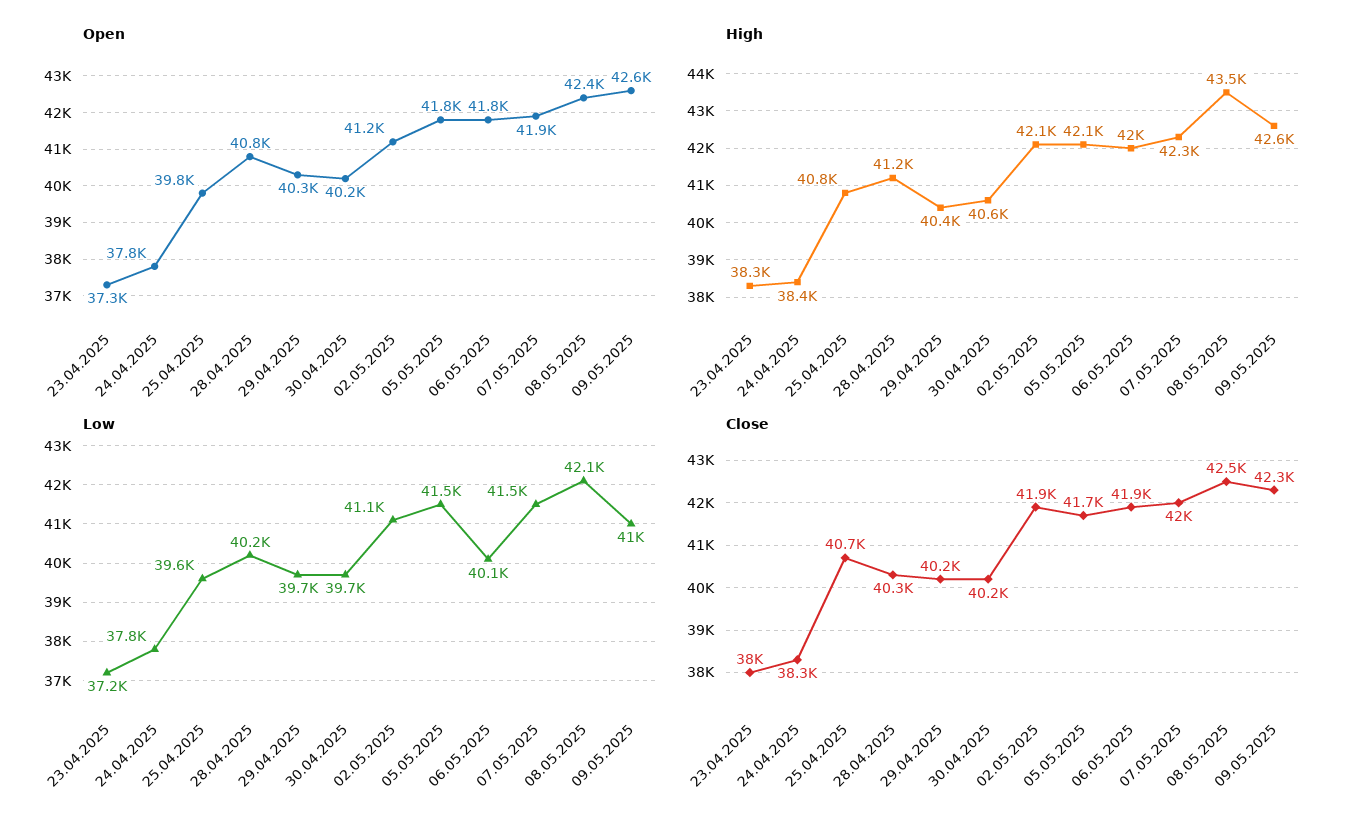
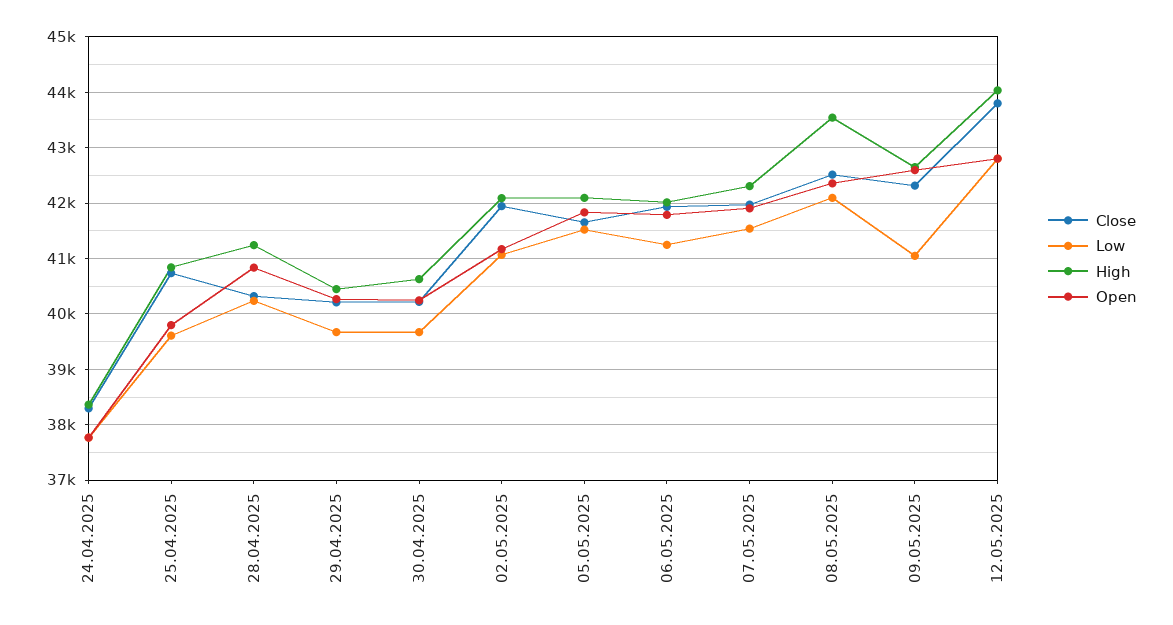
Open, 23.04.2025: 37300 -> none
High, 23.04.2025: 38300 -> none
Low, 23.04.2025: 37200 -> none
Low, 06.05.2025: 40100 -> 41200
Close, 23.04.2025: 38000 -> none
Close, 12.05.2025: none -> 43800
Low, 12.05.2025: none -> 42800
High, 12.05.2025: none -> 44000
Open, 12.05.2025: none -> 42800

